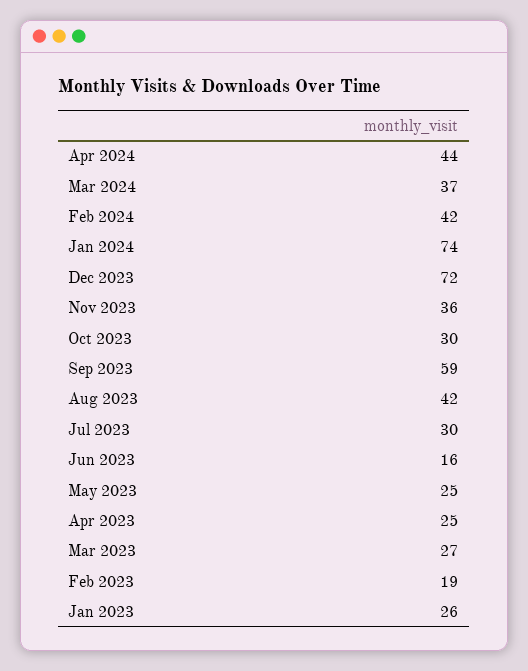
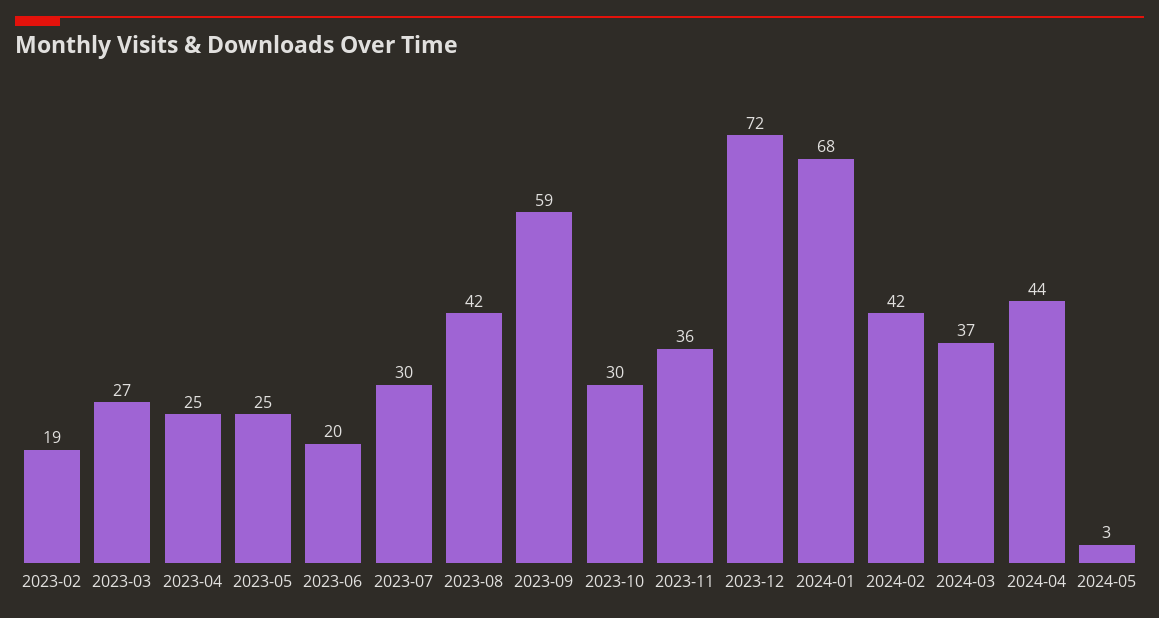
Jan 2024: 74 -> 68
Jun 2023: 16 -> 20
Jan 2023: 26 -> none
2024-05: none -> 3

